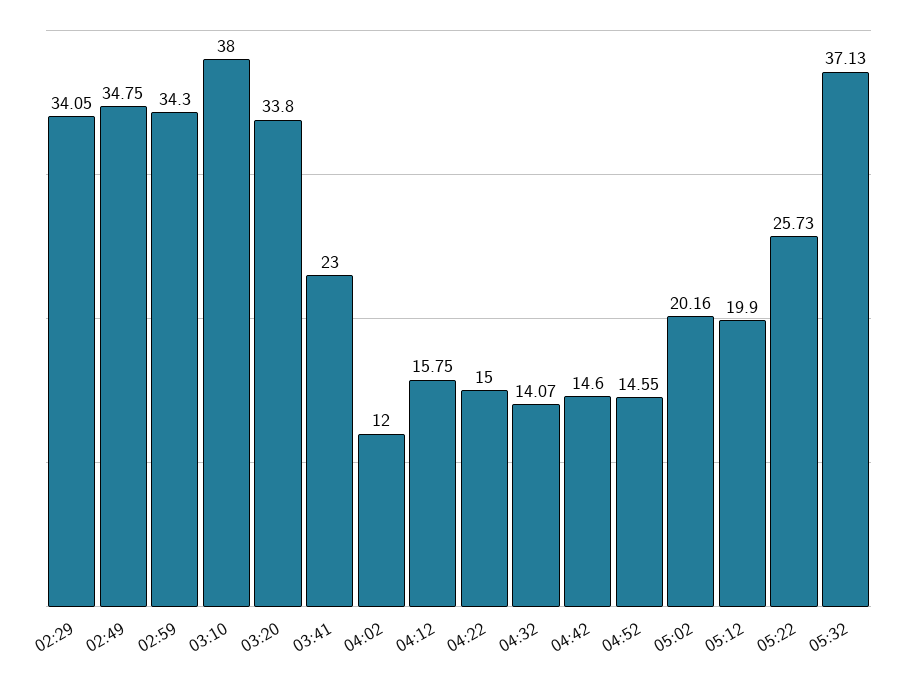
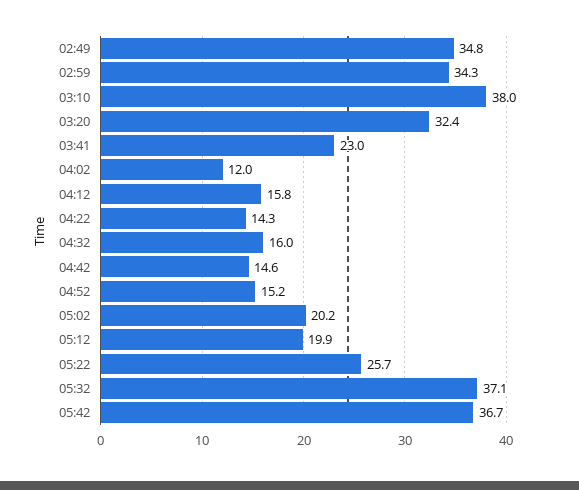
02:29: 34.05 -> none
03:20: 33.8 -> 32.4
04:22: 15 -> 14.3
04:32: 14.07 -> 16
04:52: 14.55 -> 15.2
05:42: none -> 36.7

